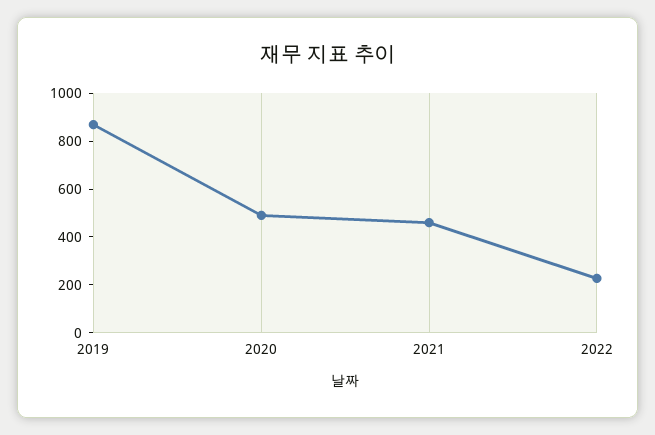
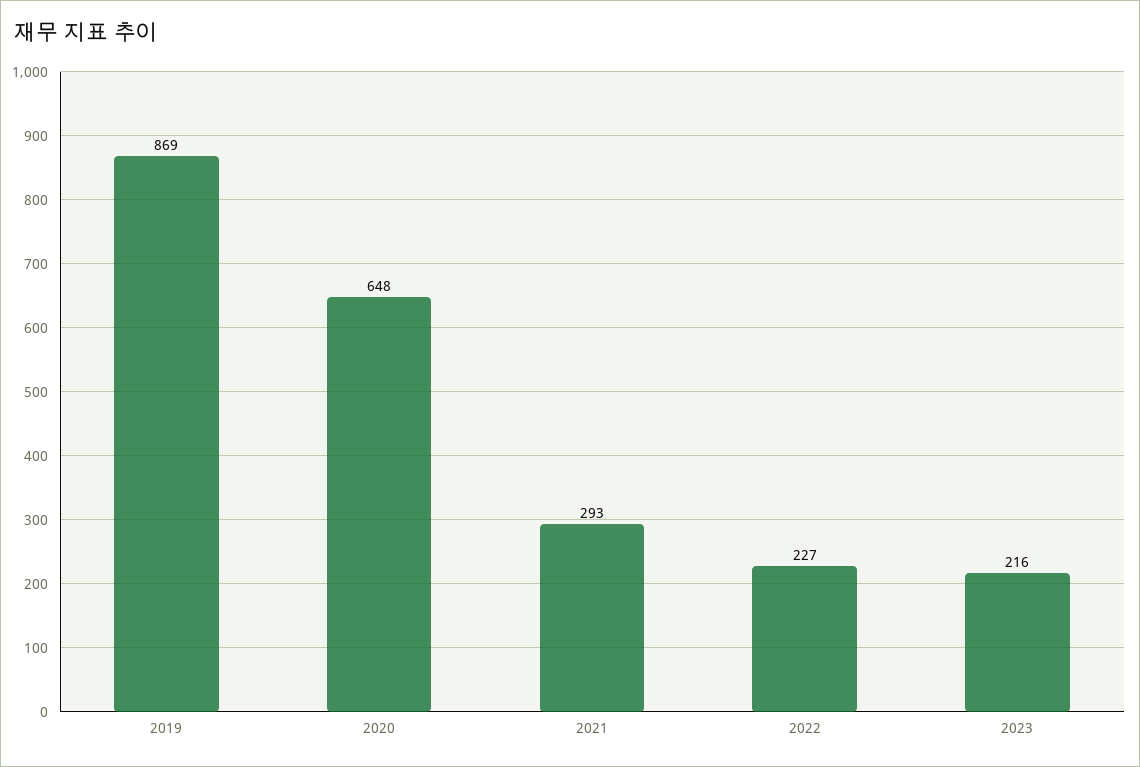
2020: 500 -> 648
2021: 450 -> 293
2023: none -> 216

